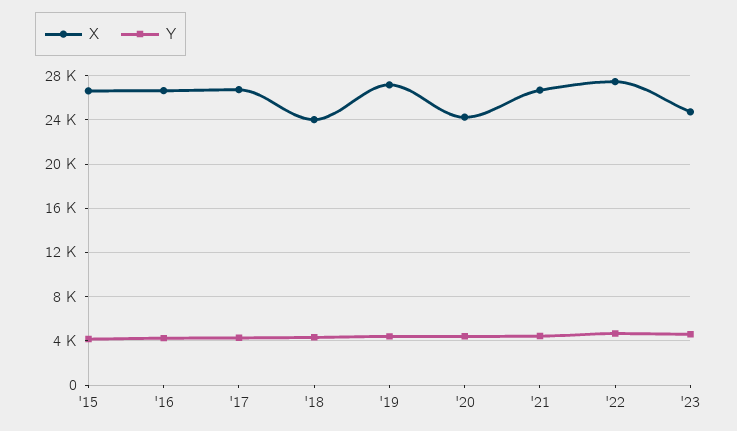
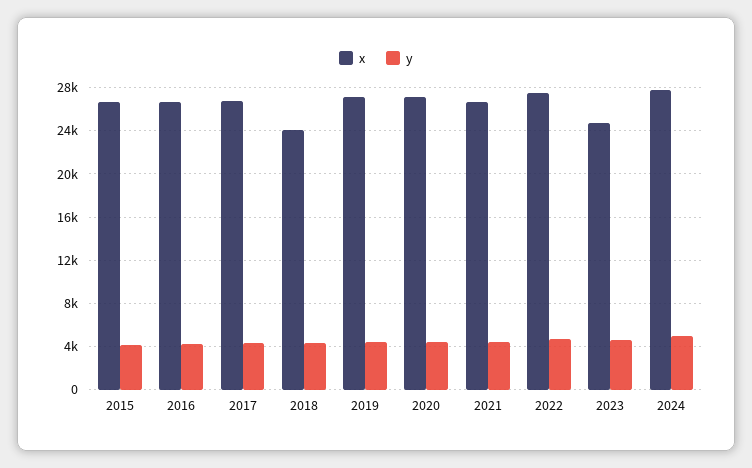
X, '20: 24000 -> 27000
X, 2024: none -> 28000
Y, 2024: none -> 5000

